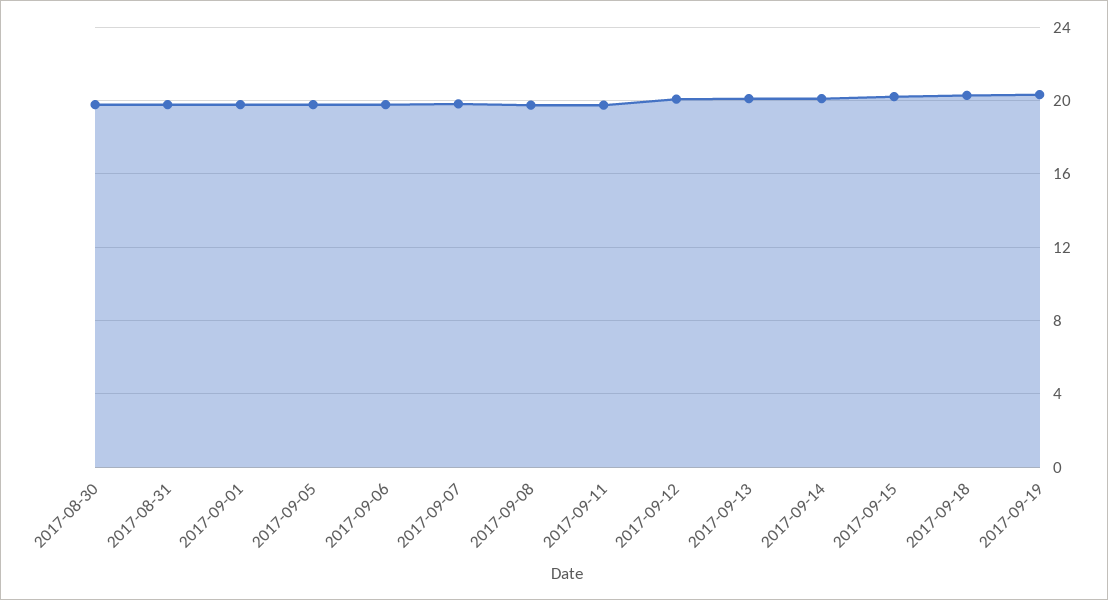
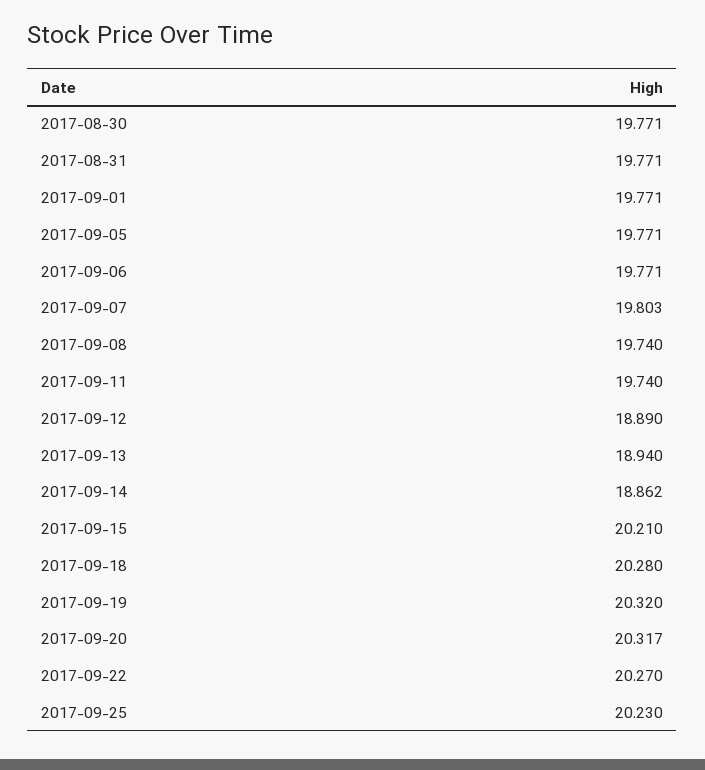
2017-09-12: 20 -> 18.89
2017-09-13: 20 -> 18.94
2017-09-14: 20 -> 18.862
2017-09-20: none -> 20.317
2017-09-22: none -> 20.27
2017-09-25: none -> 20.23

